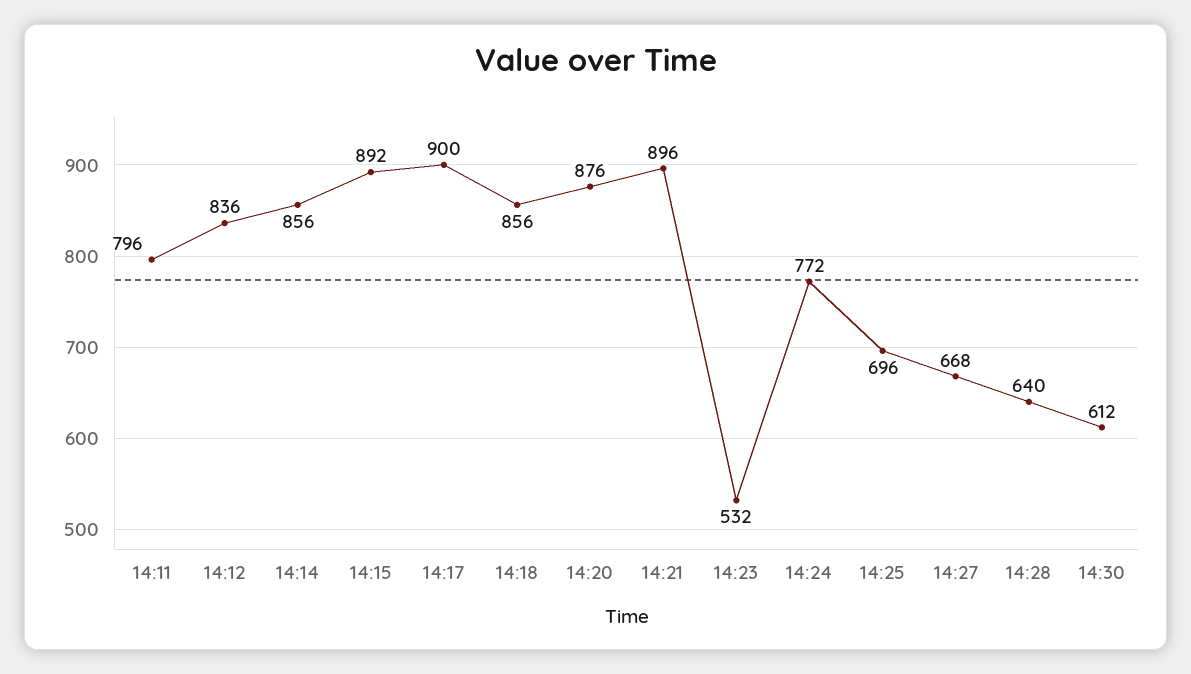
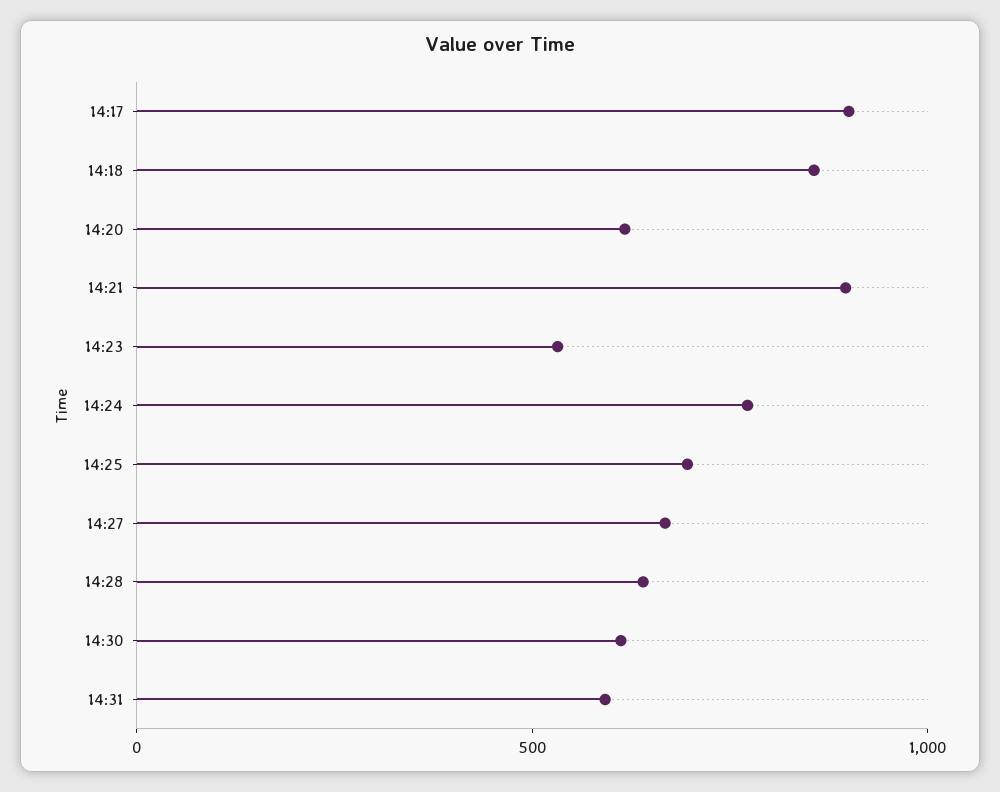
14:11: 796 -> none
14:12: 836 -> none
14:14: 856 -> none
14:15: 892 -> none
14:20: 876 -> 600
14:31: none -> 600

